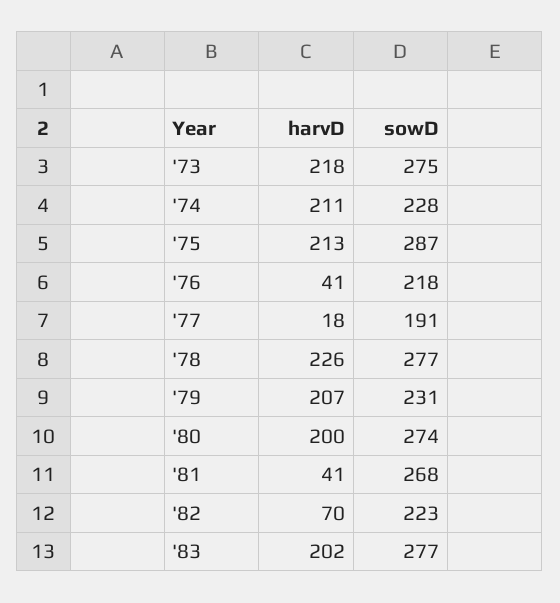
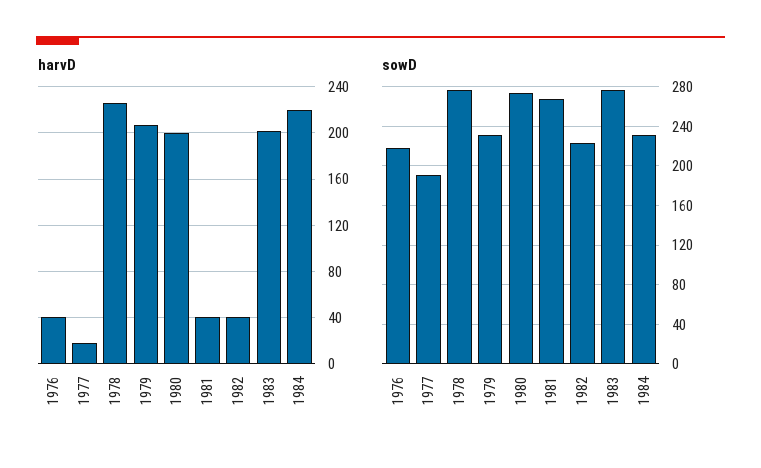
harvD, '73: 218 -> none
sowD, '73: 275 -> none
harvD, '74: 211 -> none
sowD, '74: 228 -> none
harvD, '75: 213 -> none
sowD, '75: 287 -> none
harvD, '82: 70 -> 40
harvD, 1984: none -> 220
sowD, 1984: none -> 230

